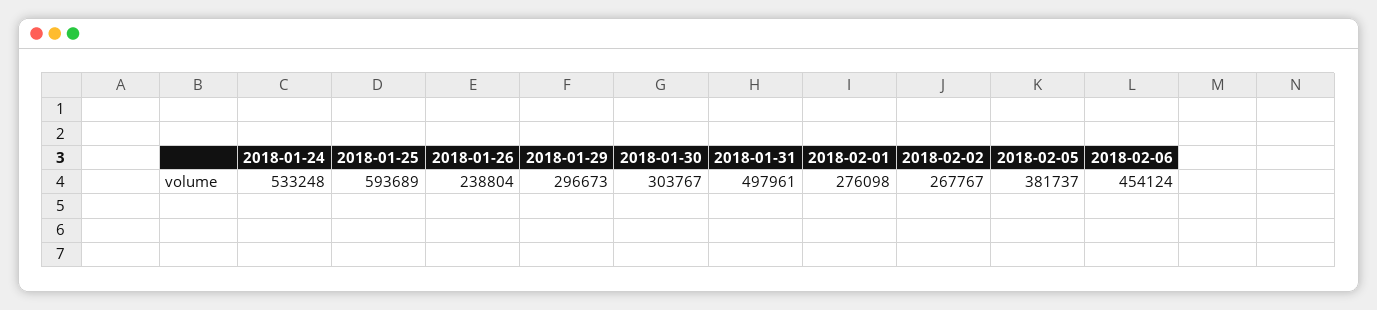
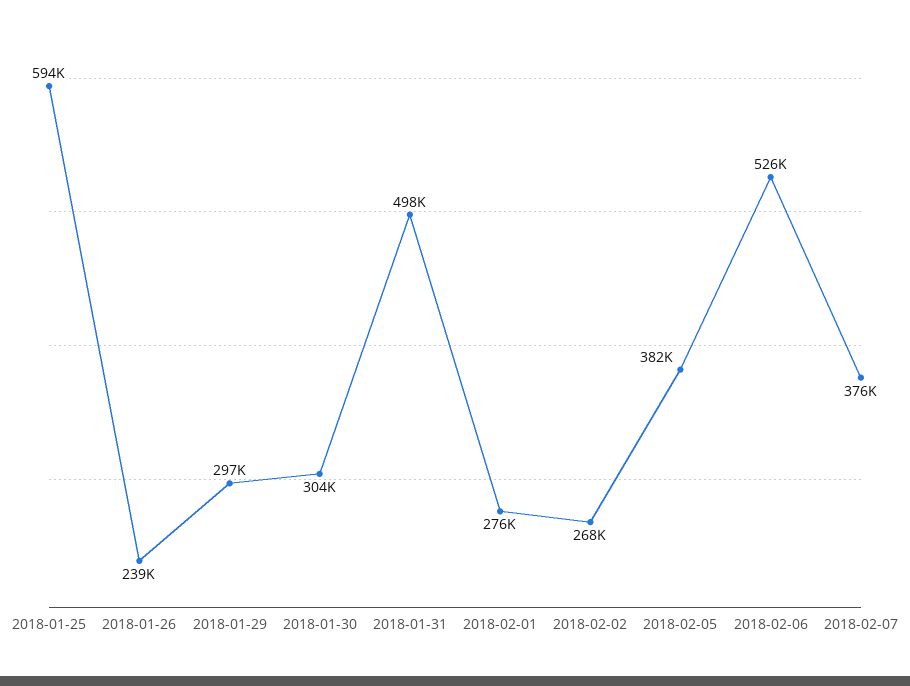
2018-01-24: 533248 -> none
2018-02-06: 454124 -> 526000
2018-02-07: none -> 376000

